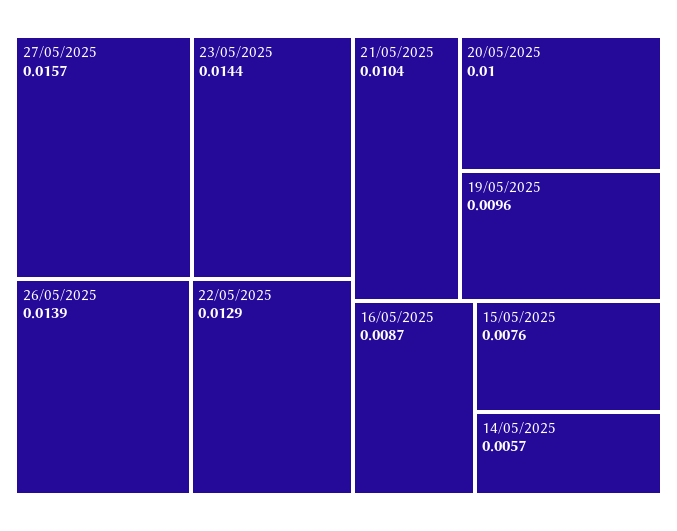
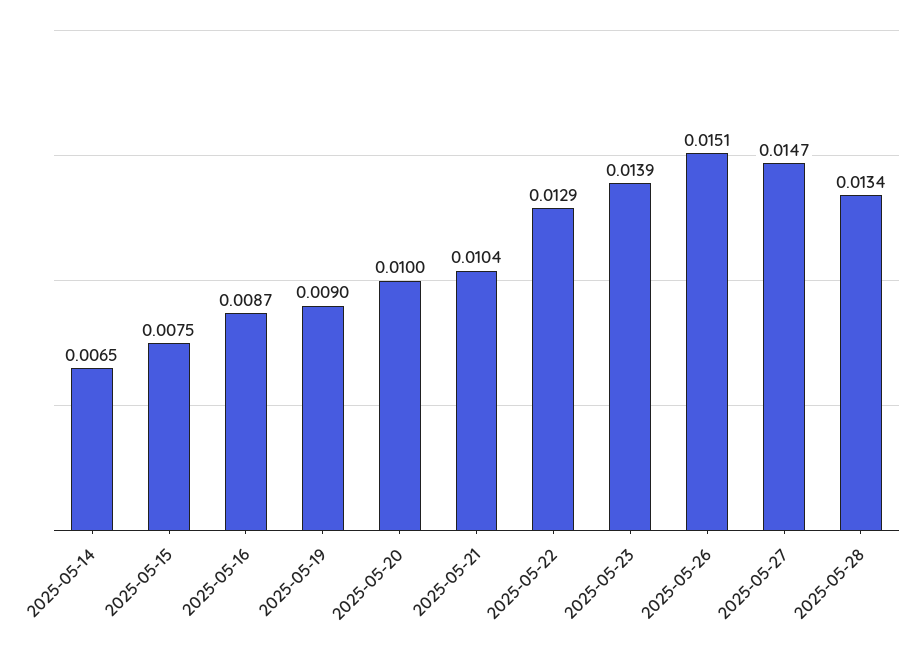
27/05/2025: 0.0157 -> 0.0147
23/05/2025: 0.0144 -> 0.0139
26/05/2025: 0.0139 -> 0.0151
19/05/2025: 0.0096 -> 0.009
15/05/2025: 0.0076 -> 0.0075
14/05/2025: 0.0057 -> 0.0065
2025-05-28: none -> 0.0134

